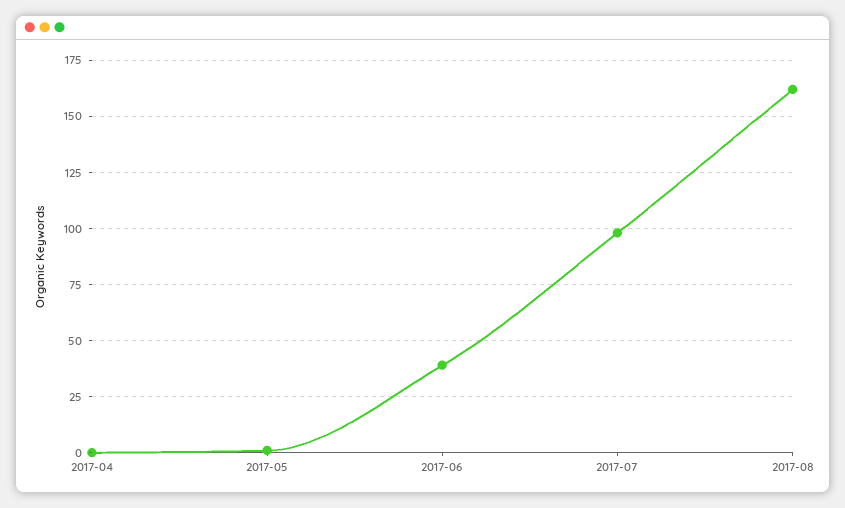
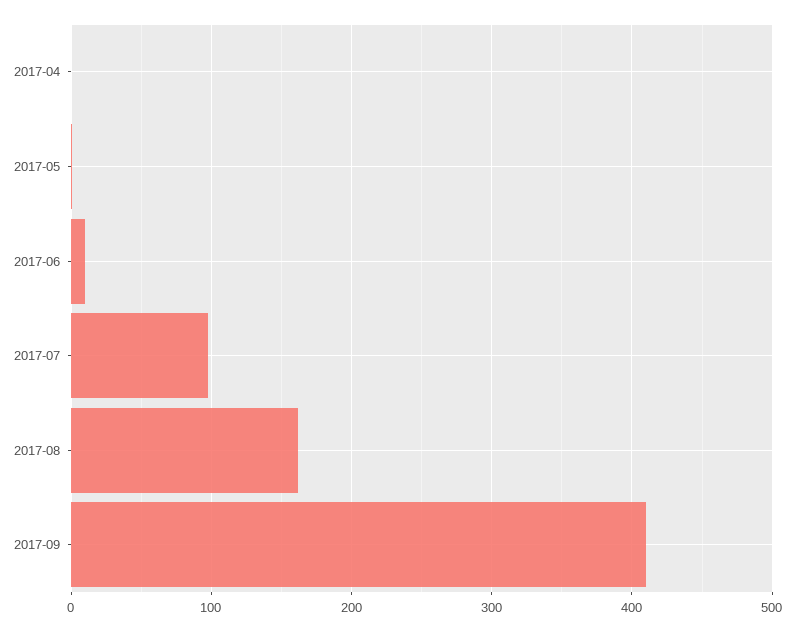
2017-06: 40 -> 10
2017-09: none -> 410

